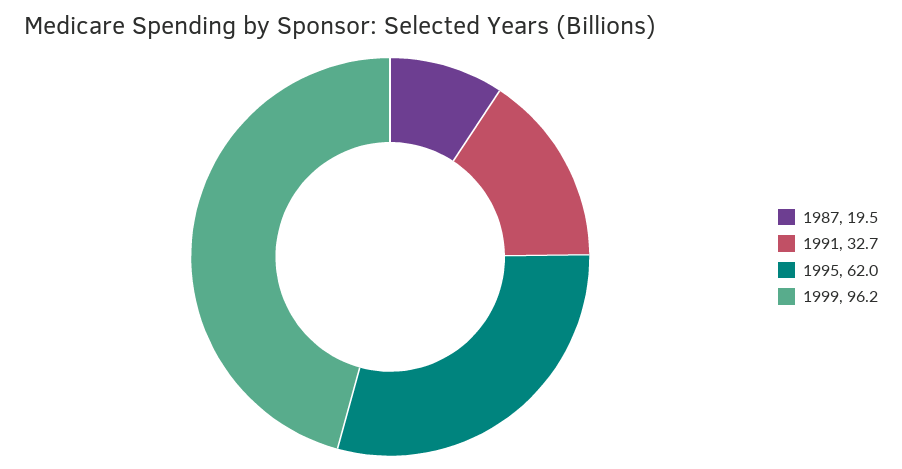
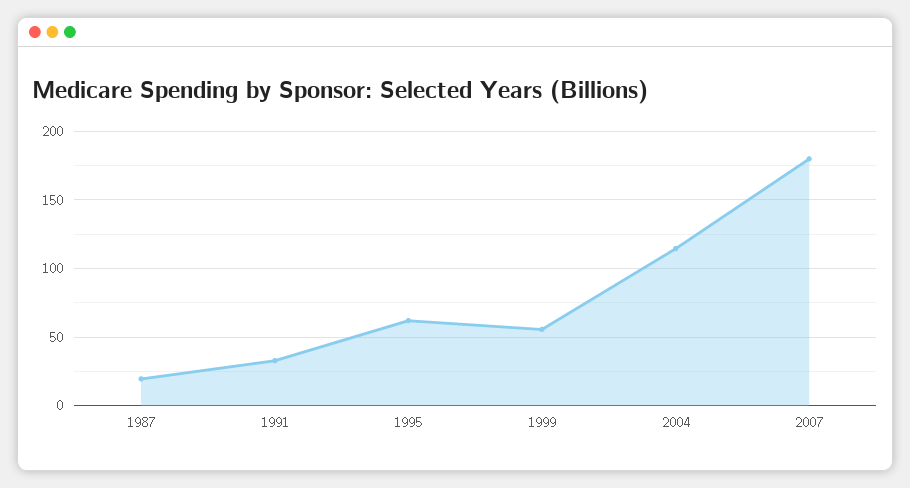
1999: 96.2 -> 55
2004: none -> 115
2007: none -> 180

